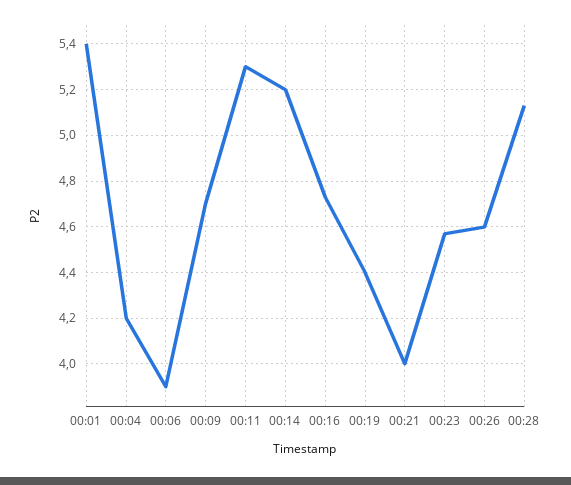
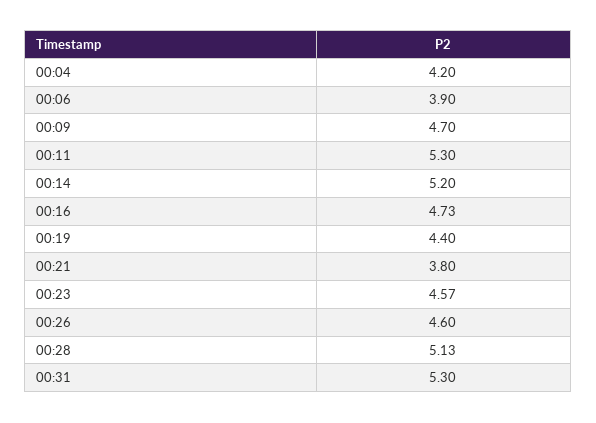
00:01: 5.4 -> none
00:21: 4 -> 3.8
00:31: none -> 5.3

